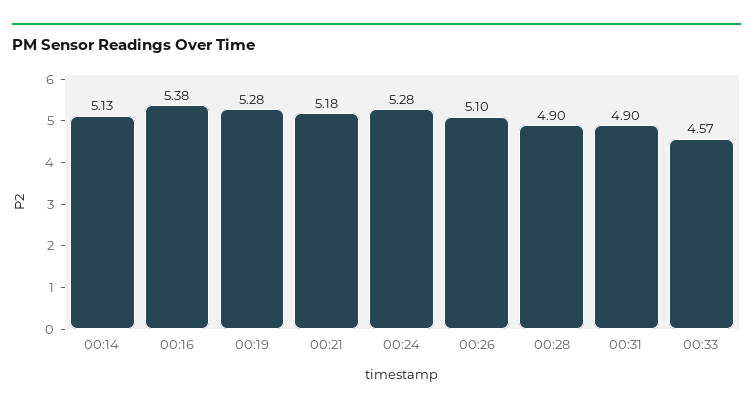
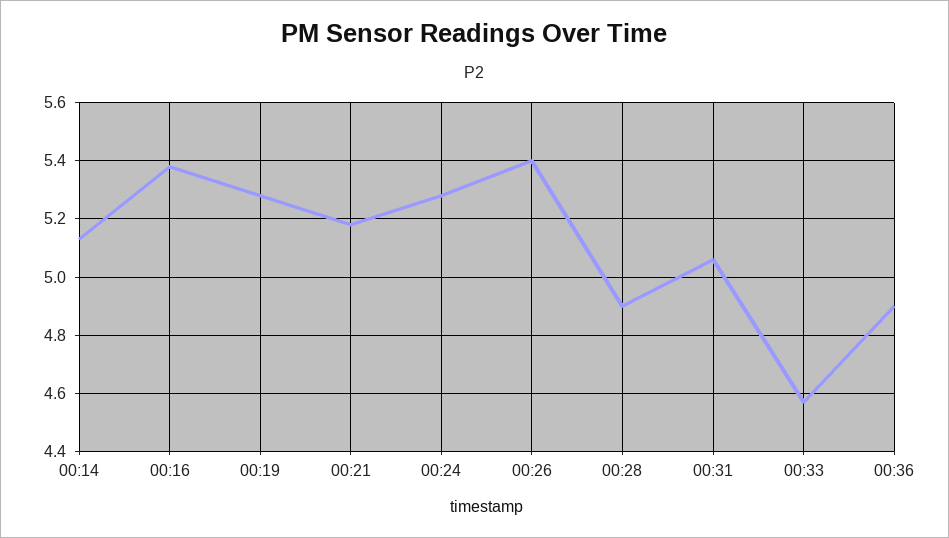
00:26: 5.1 -> 5.4
00:31: 4.9 -> 5.05
00:36: none -> 4.9

